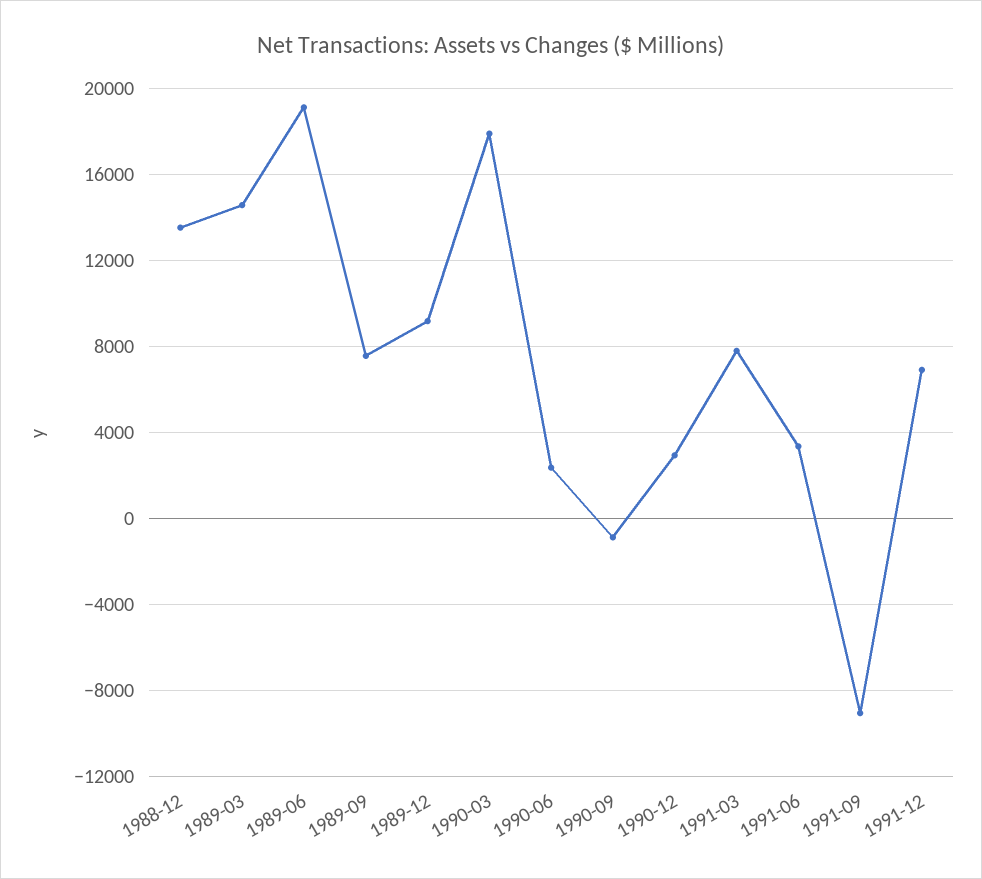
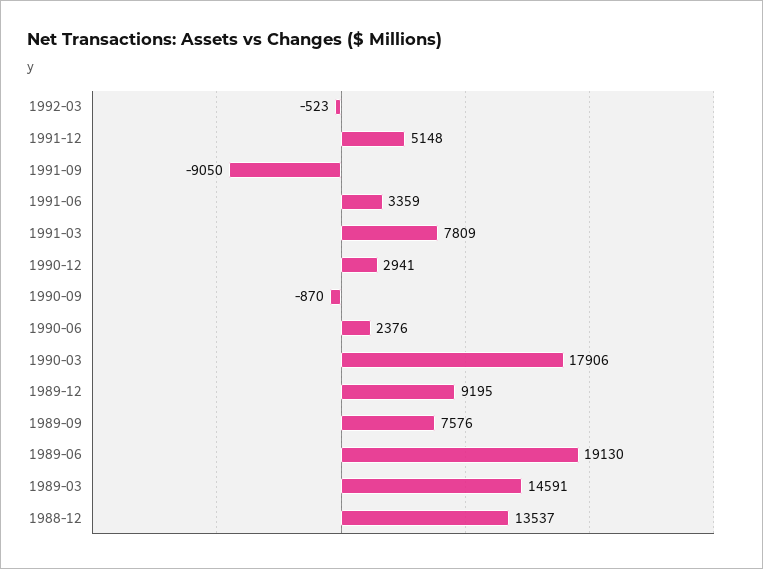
1991-12: 7000 -> 5148
1992-03: none -> -523

